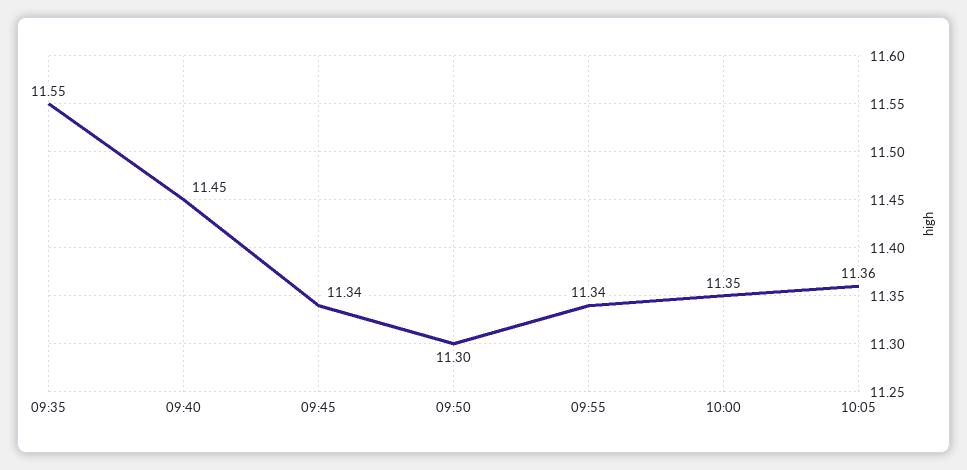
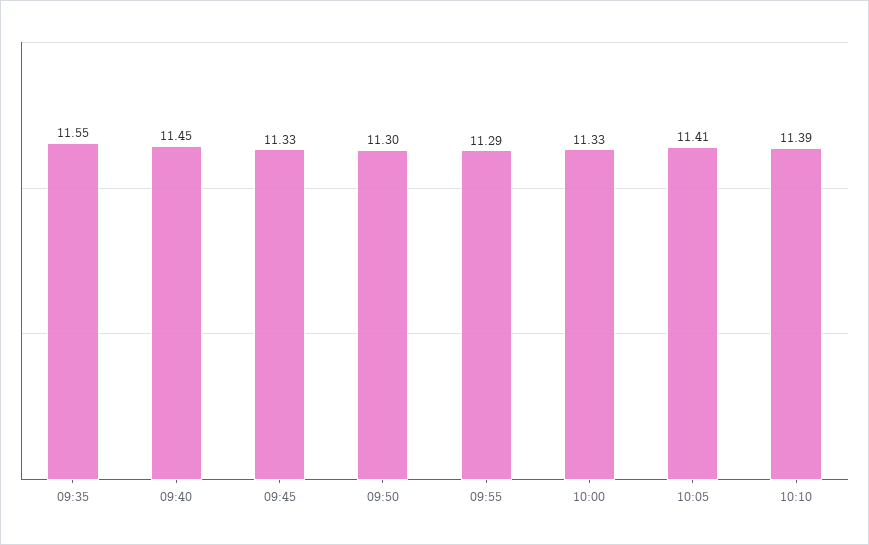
09:45: 11.34 -> 11.33
09:55: 11.34 -> 11.29
10:00: 11.35 -> 11.33
10:05: 11.36 -> 11.41
10:10: none -> 11.39

